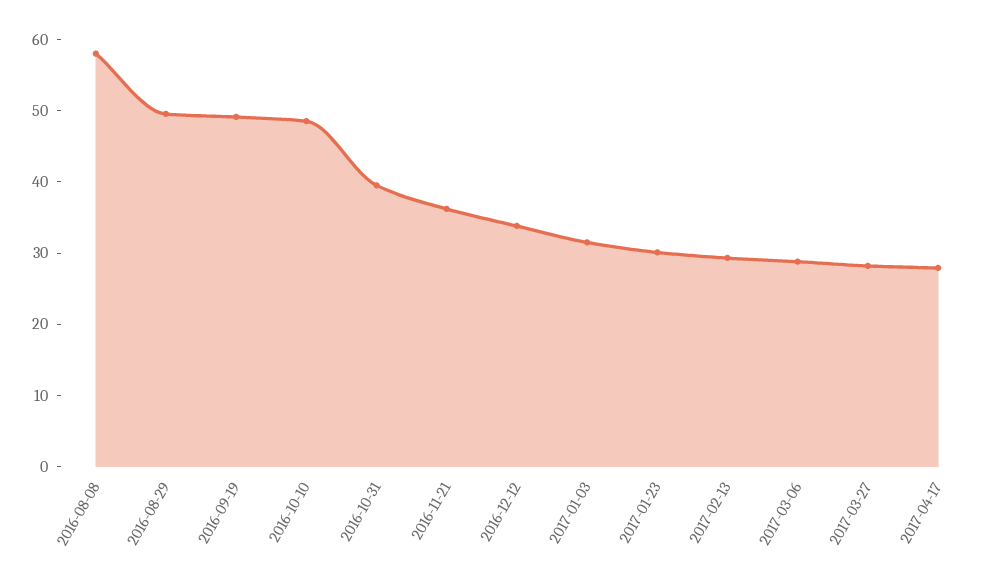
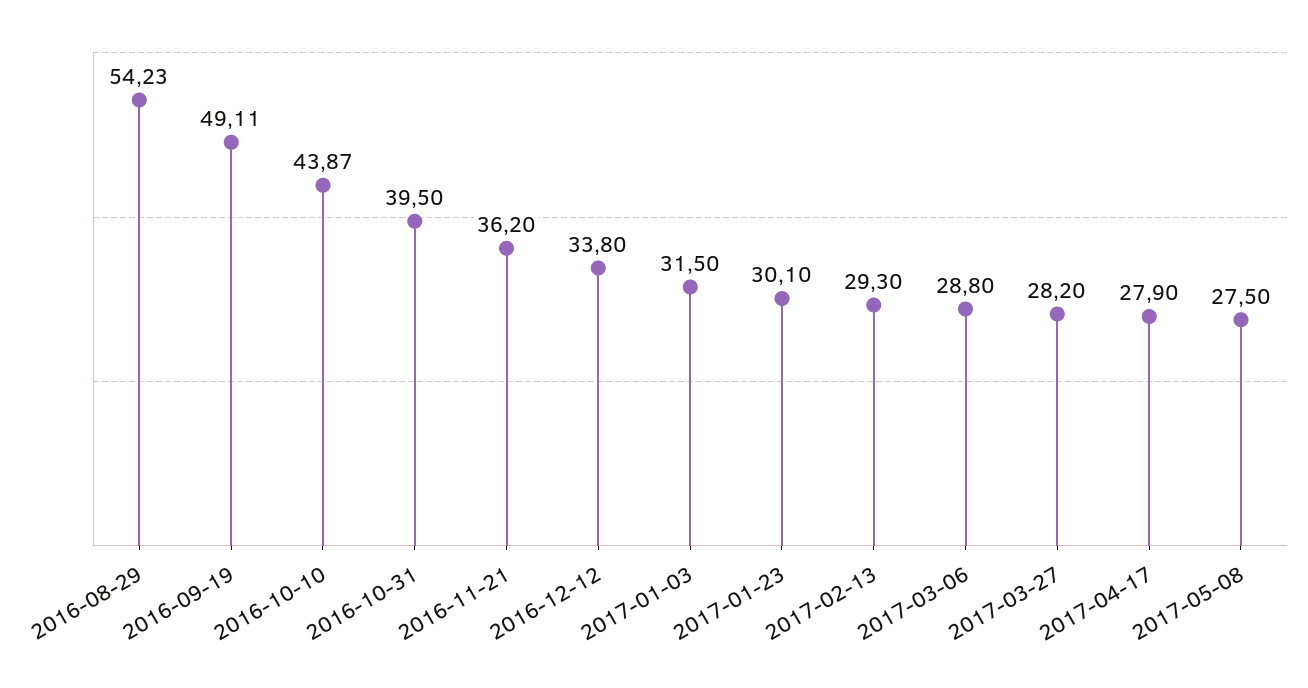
2016-08-08: 58 -> none
2016-08-29: 50 -> 54.23
2016-10-10: 48 -> 43.87
2017-05-08: none -> 27.5

